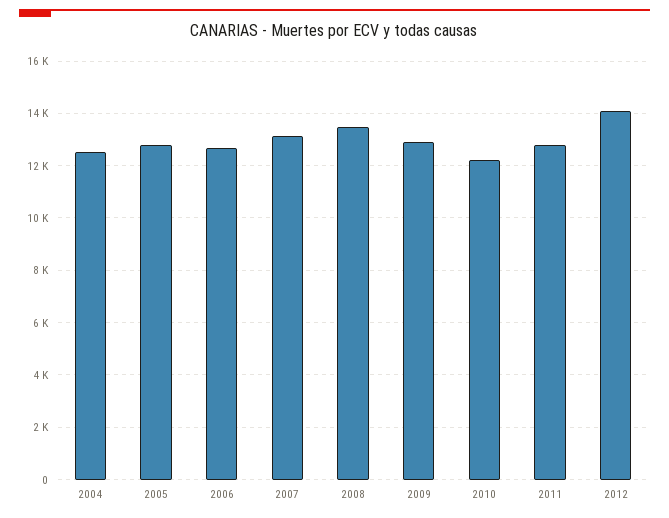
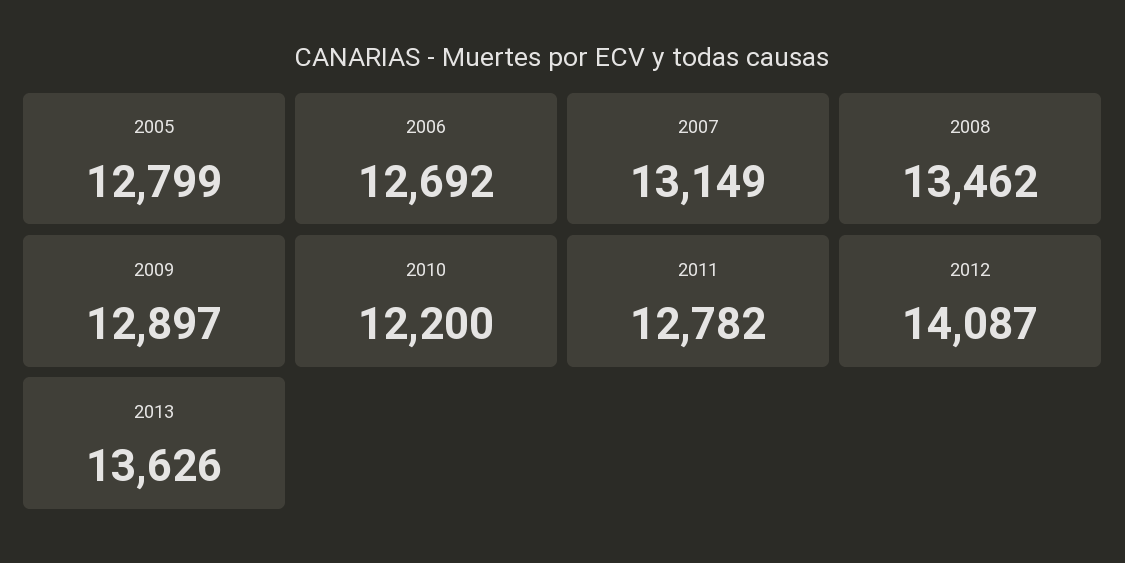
2004: 12500 -> none
2013: none -> 13626

